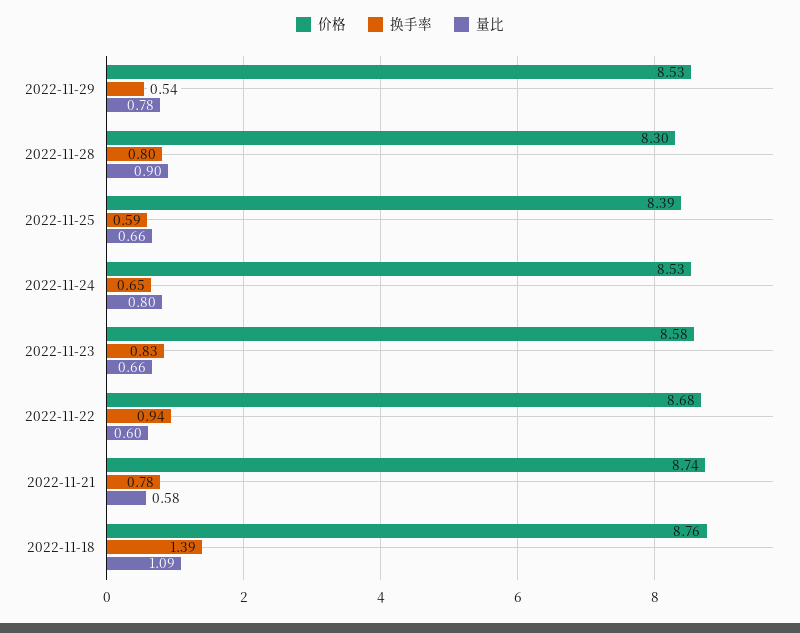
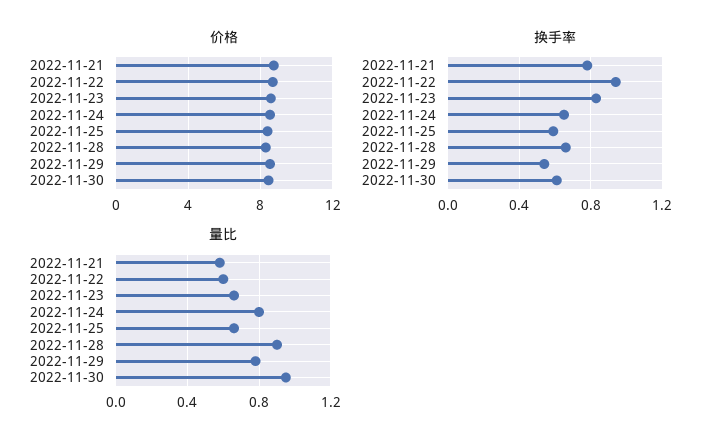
换手率, 2022-11-28: 0.8 -> 0.65
价格, 2022-11-18: 8.76 -> none
换手率, 2022-11-18: 1.39 -> none
量比, 2022-11-18: 1.09 -> none
价格, 2022-11-30: none -> 8.5
换手率, 2022-11-30: none -> 0.6
量比, 2022-11-30: none -> 0.95

